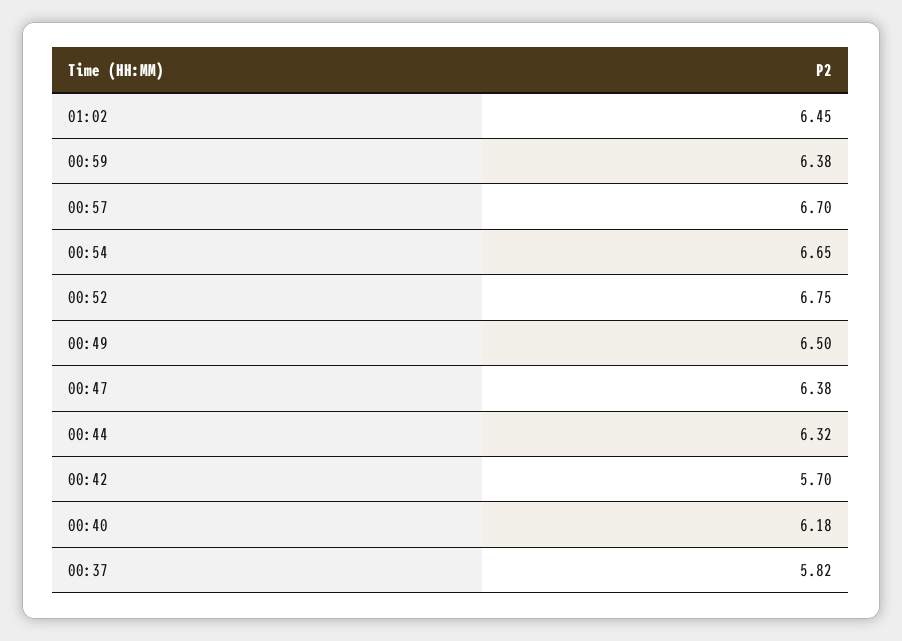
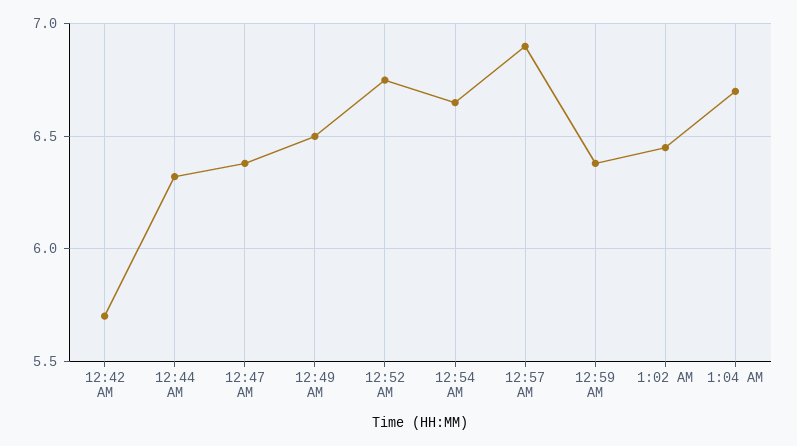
00:57: 6.7 -> 6.9
00:40: 6.18 -> none
00:37: 5.82 -> none
1:04 AM: none -> 6.7

